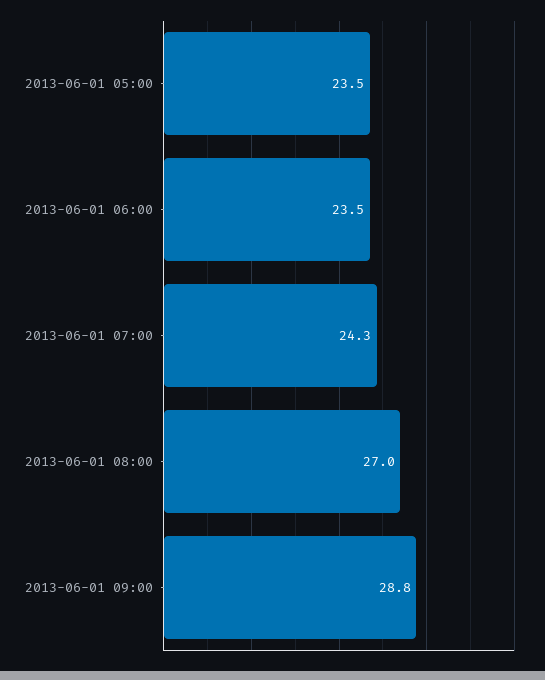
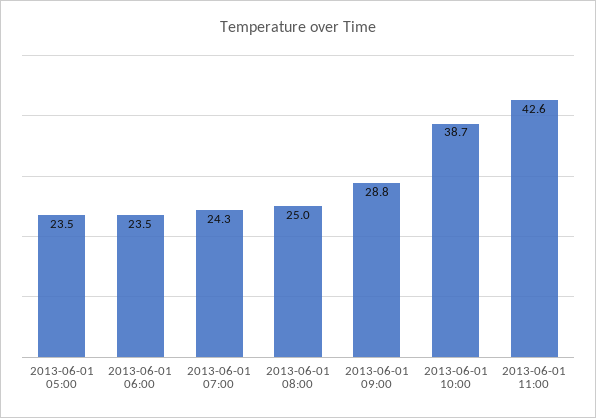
2013-06-01 08:00: 27 -> 25
2013-06-01 10:00: none -> 38.7
2013-06-01 11:00: none -> 42.6

